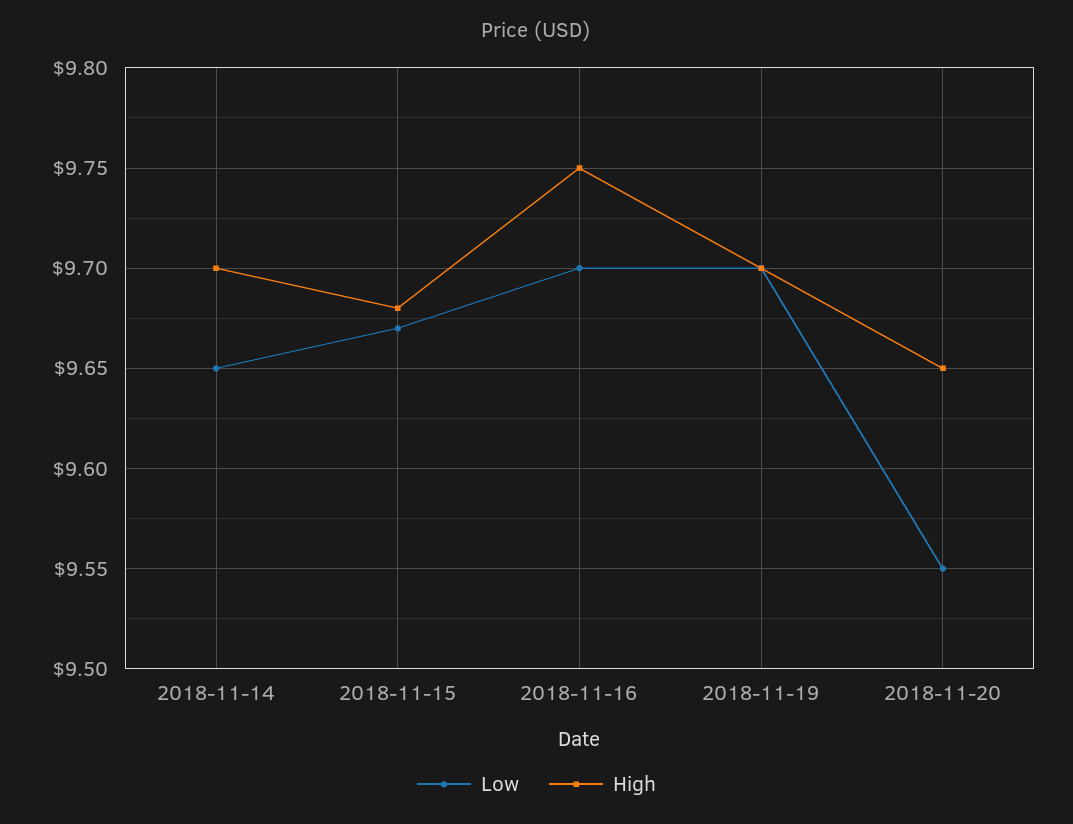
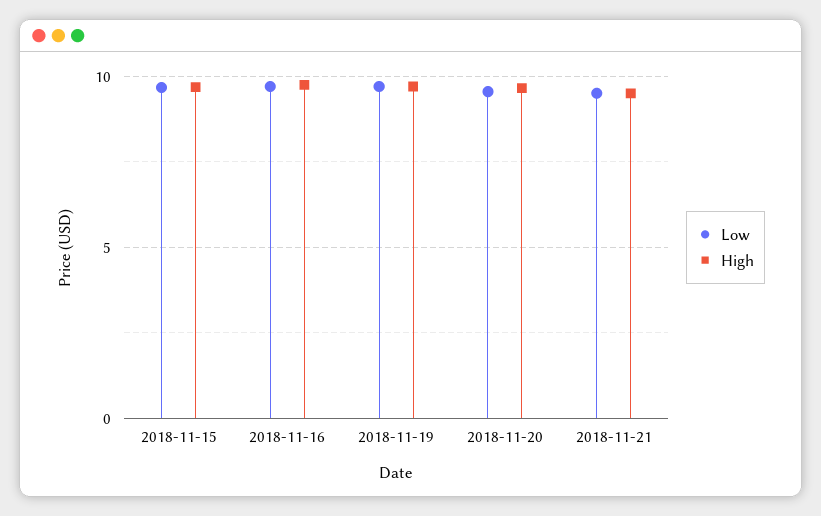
Low, 2018-11-14: 9.65 -> none
High, 2018-11-14: 9.7 -> none
Low, 2018-11-21: none -> 9.5
High, 2018-11-21: none -> 9.5

